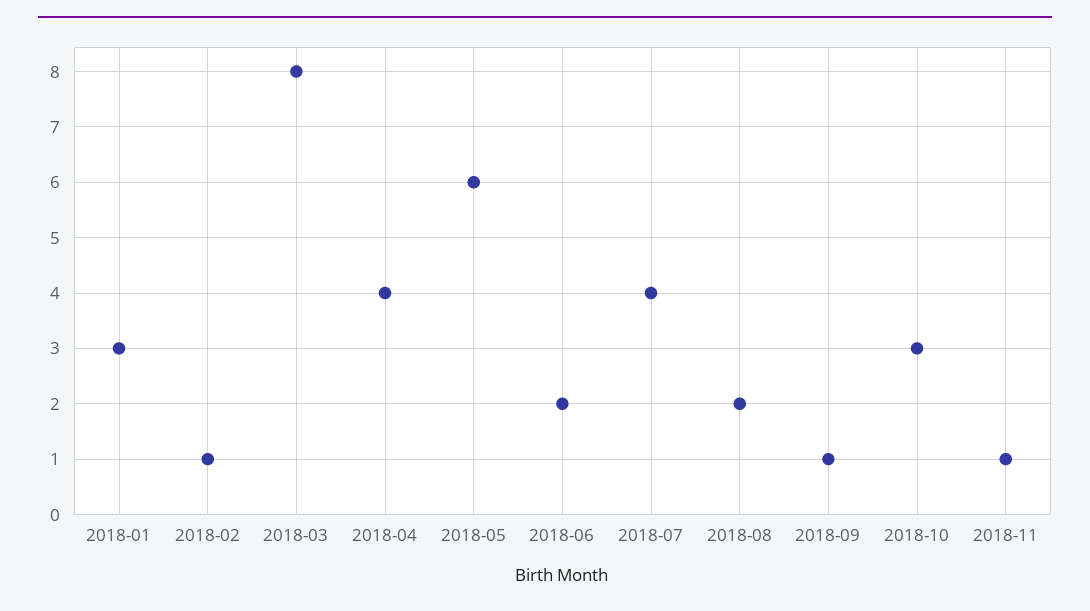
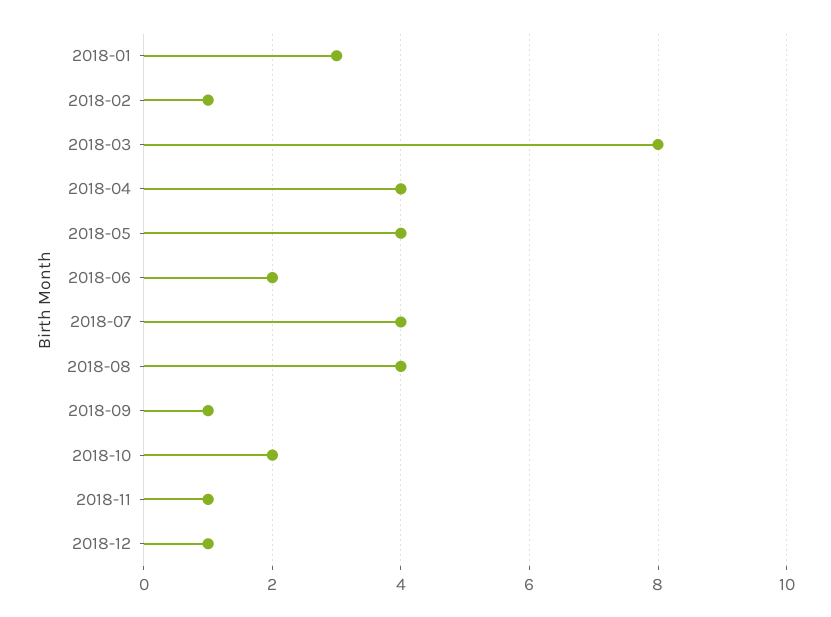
2018-05: 6 -> 4
2018-08: 2 -> 4
2018-10: 3 -> 2
2018-12: none -> 1

